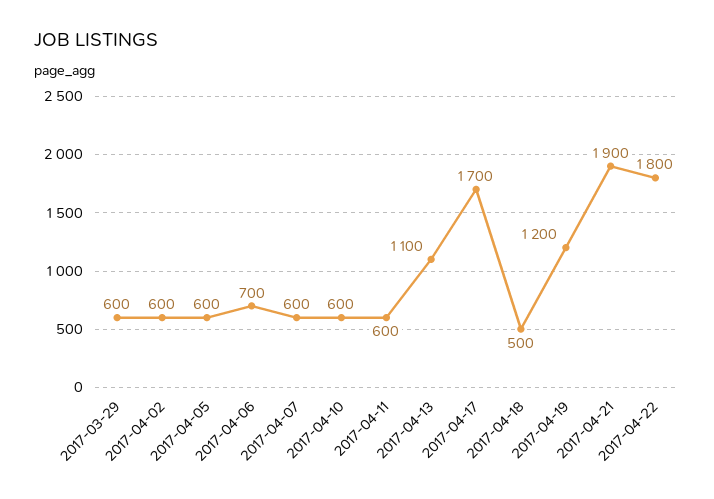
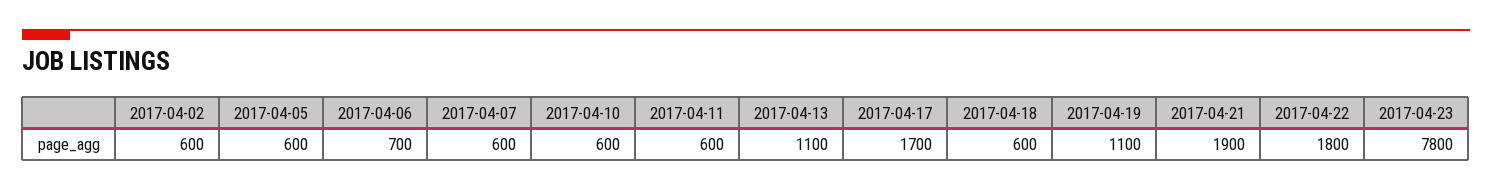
2017-03-29: 600 -> none
2017-04-18: 500 -> 600
2017-04-19: 1200 -> 1100
2017-04-23: none -> 7800

